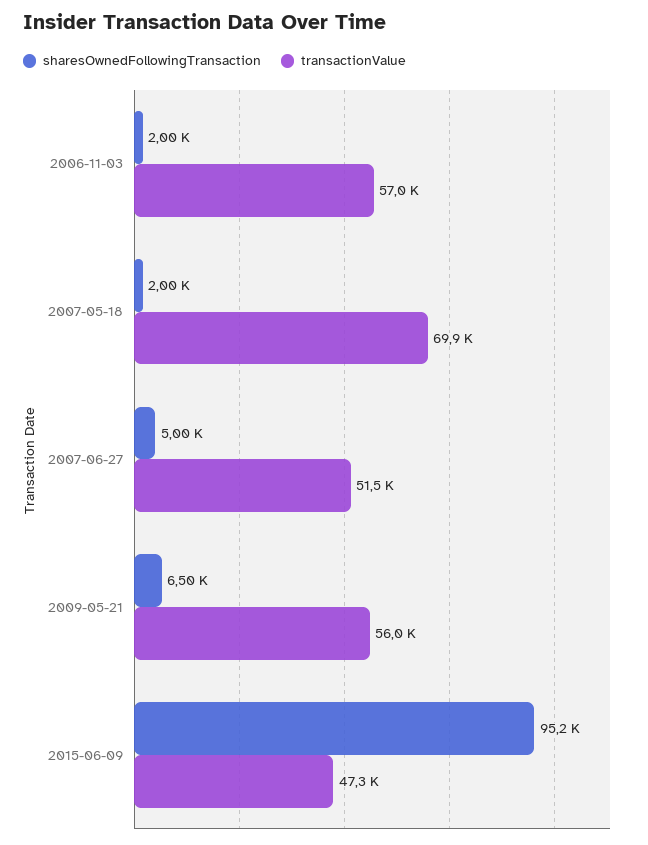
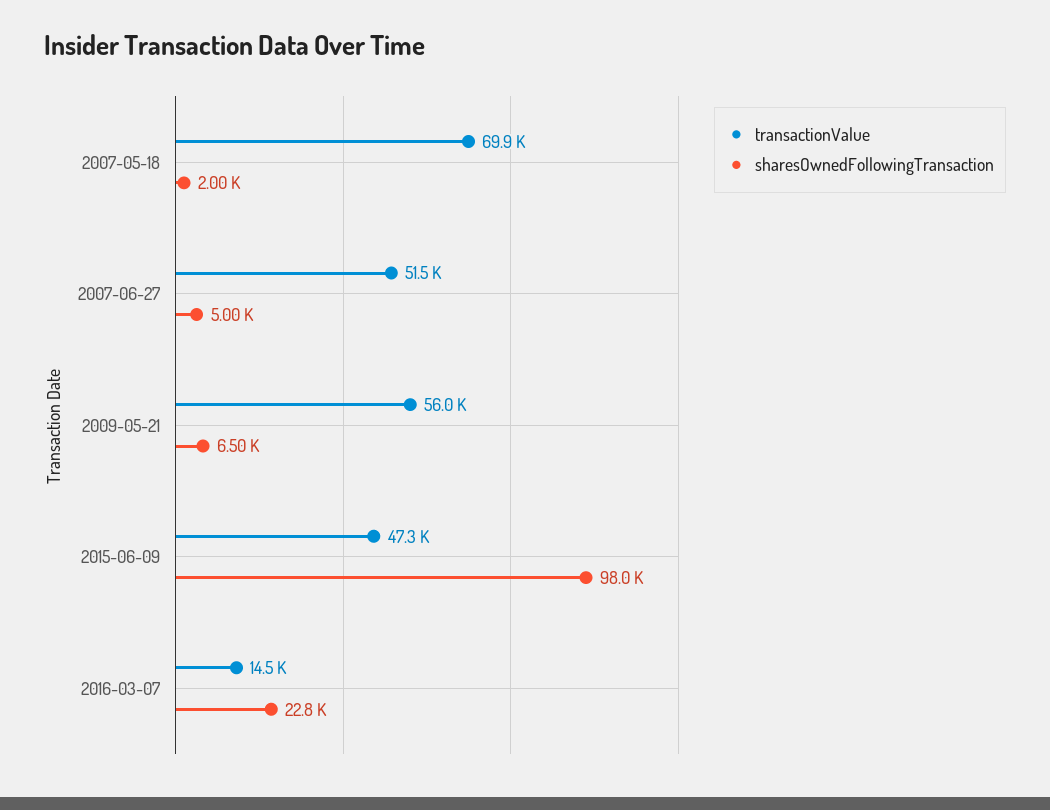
sharesOwnedFollowingTransaction, 2006-11-03: 2000 -> none
transactionValue, 2006-11-03: 57000 -> none
sharesOwnedFollowingTransaction, 2015-06-09: 95200 -> 98000
transactionValue, 2016-03-07: none -> 14500
sharesOwnedFollowingTransaction, 2016-03-07: none -> 22800

